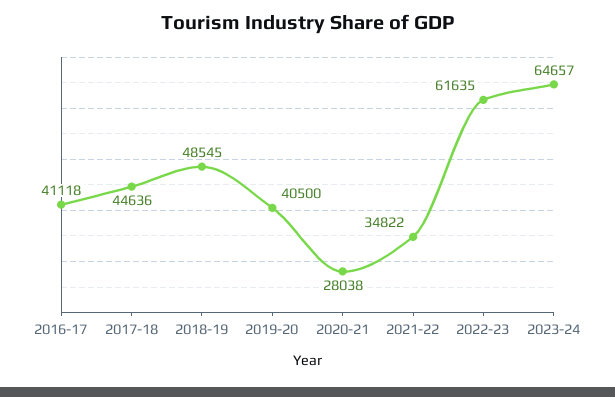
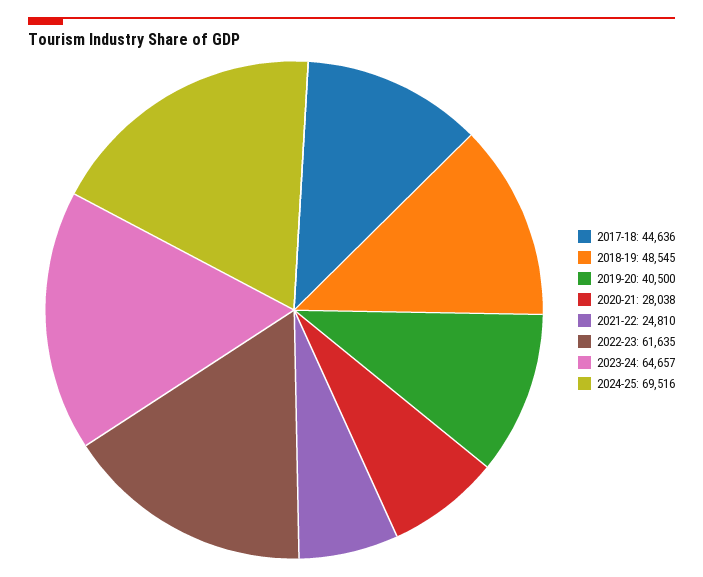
2016-17: 41118 -> none
2021-22: 34822 -> 24810
2024-25: none -> 69516

